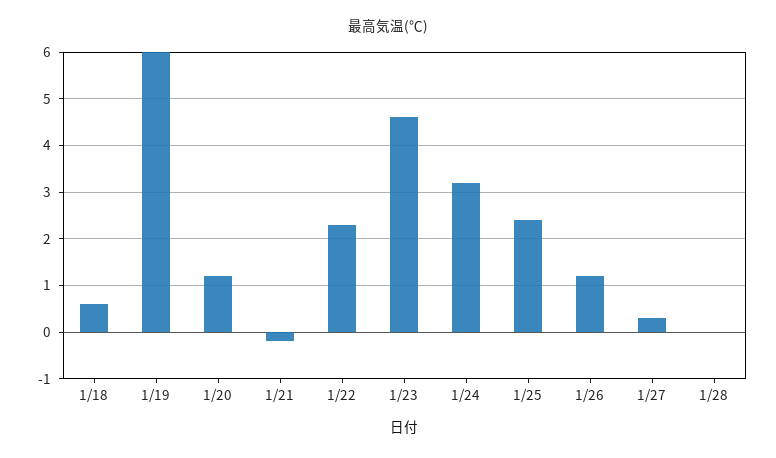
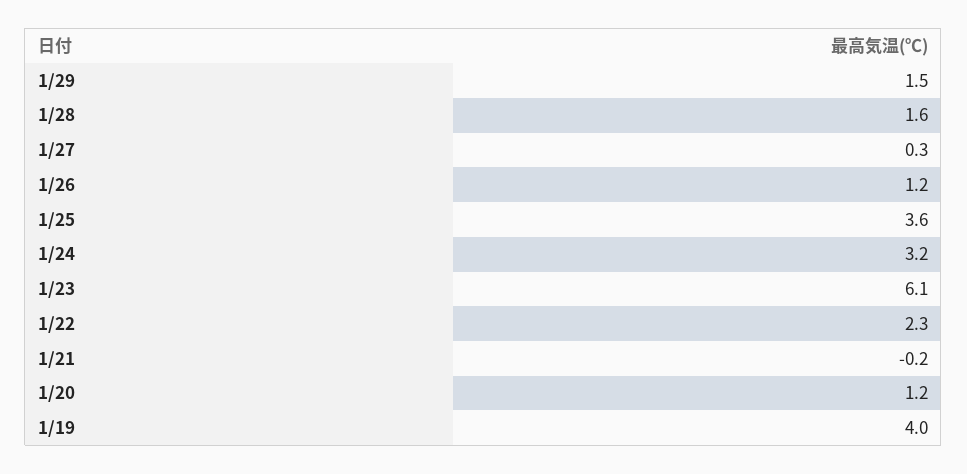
1/18: 0.5 -> none
1/19: 6 -> 4
1/23: 4.5 -> 6.1
1/25: 2.5 -> 3.6
1/28: 0 -> 1.6
1/29: none -> 1.5

